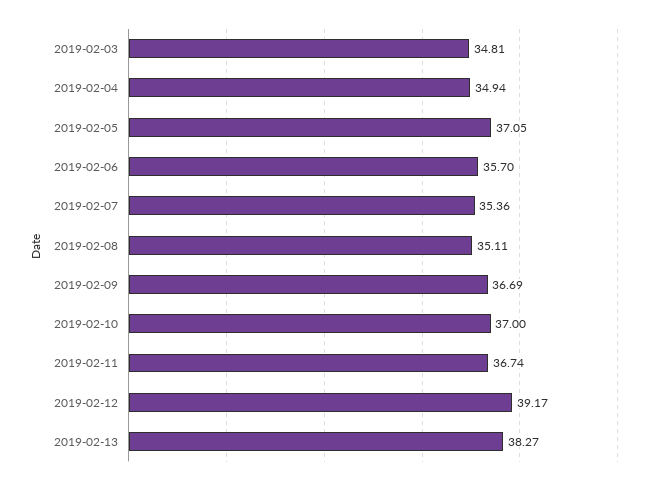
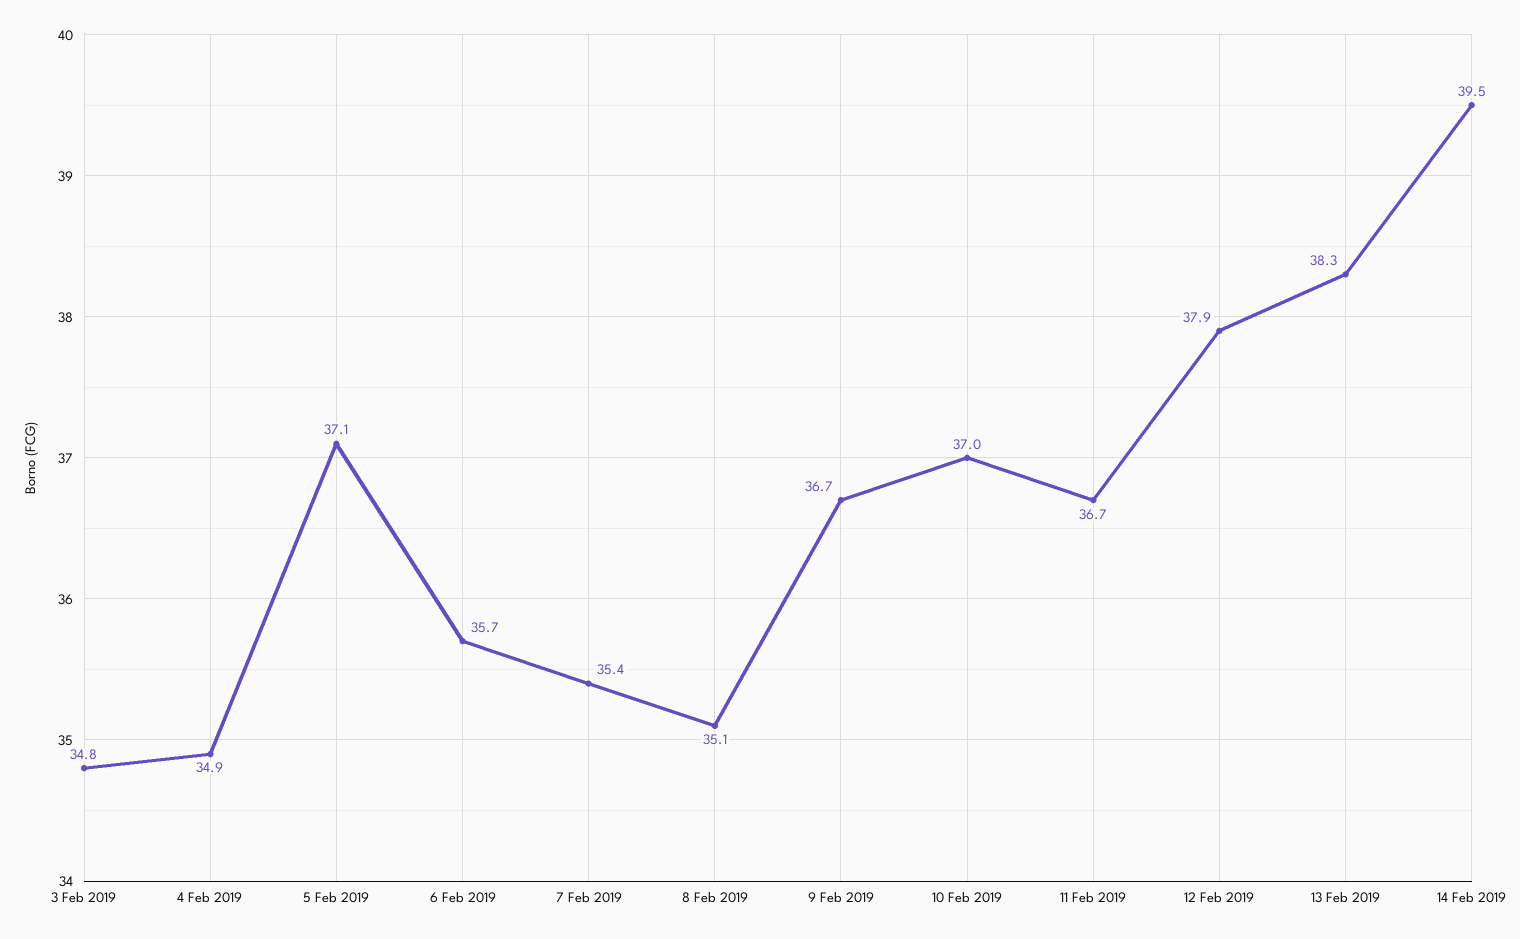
2019-02-12: 39.17 -> 37.9
14 Feb 2019: none -> 39.5

